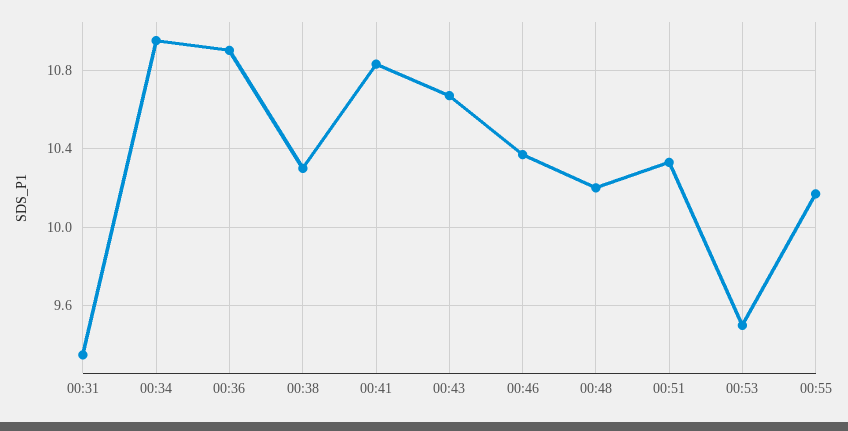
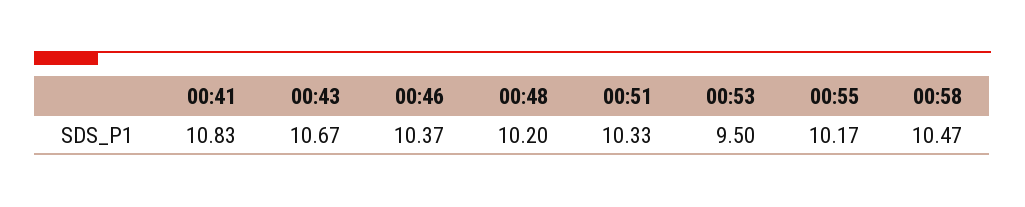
00:31: 9.35 -> none
00:34: 10.95 -> none
00:36: 10.9 -> none
00:38: 10.3 -> none
00:58: none -> 10.47

